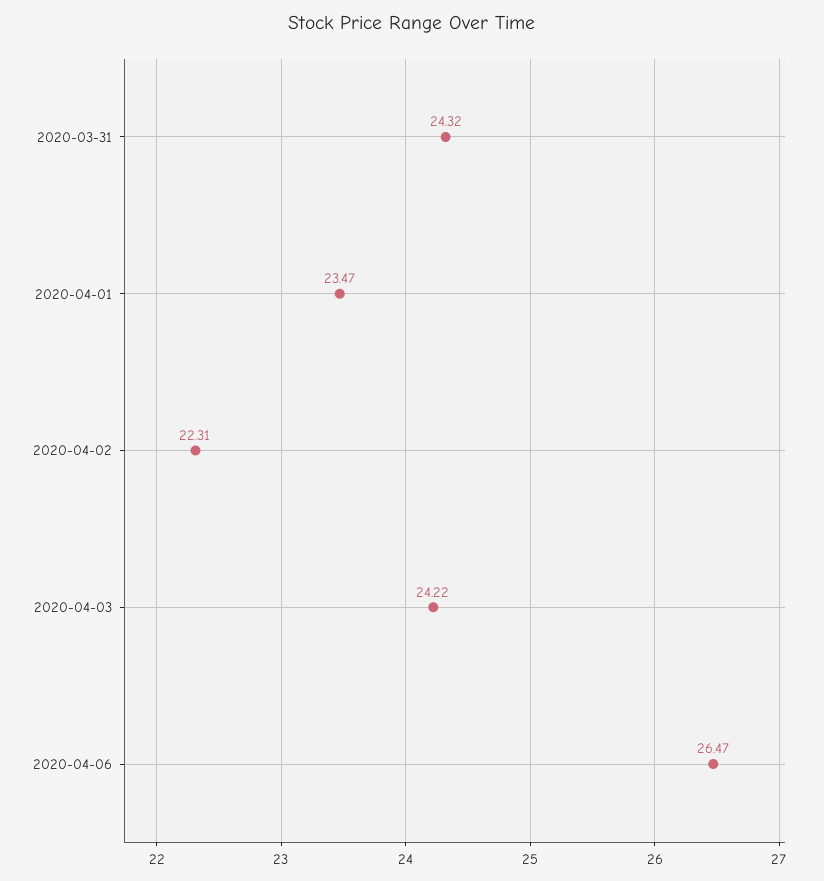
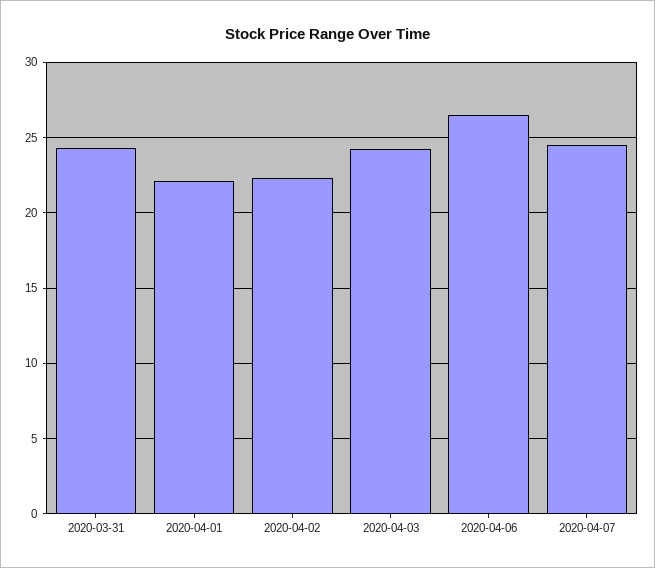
2020-04-01: 23.47 -> 22
2020-04-07: none -> 24.5

